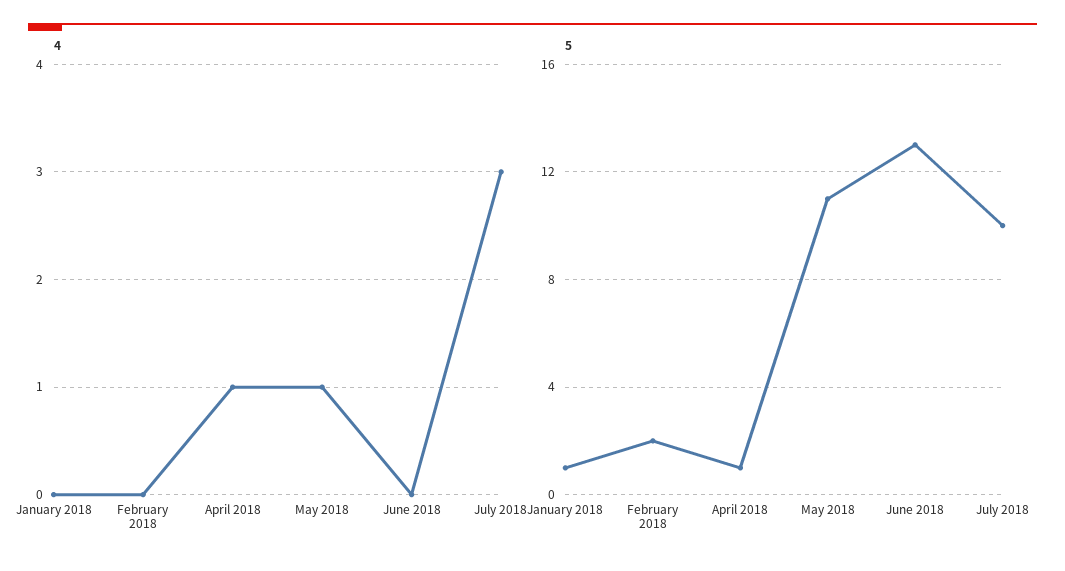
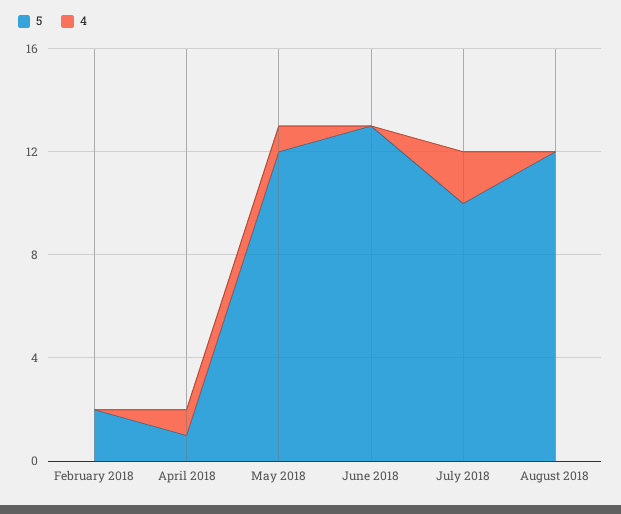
4, January 2018: 0 -> none
4, July 2018: 3 -> 2
5, January 2018: 1 -> none
5, May 2018: 11 -> 12
5, August 2018: none -> 12
4, August 2018: none -> 0

